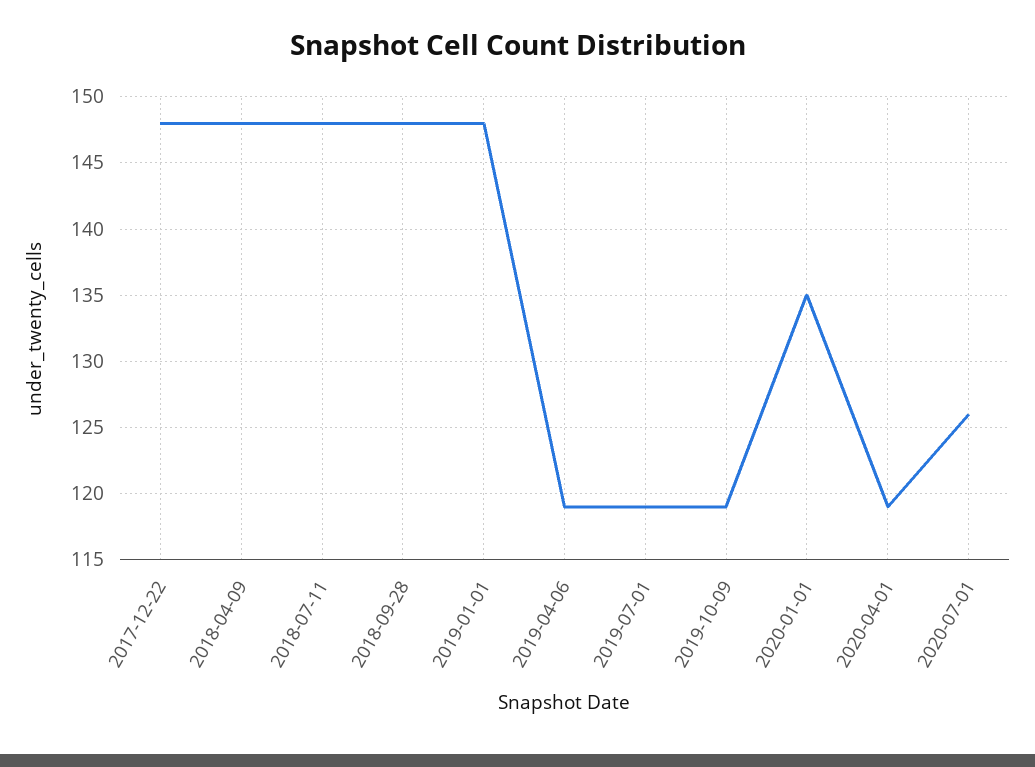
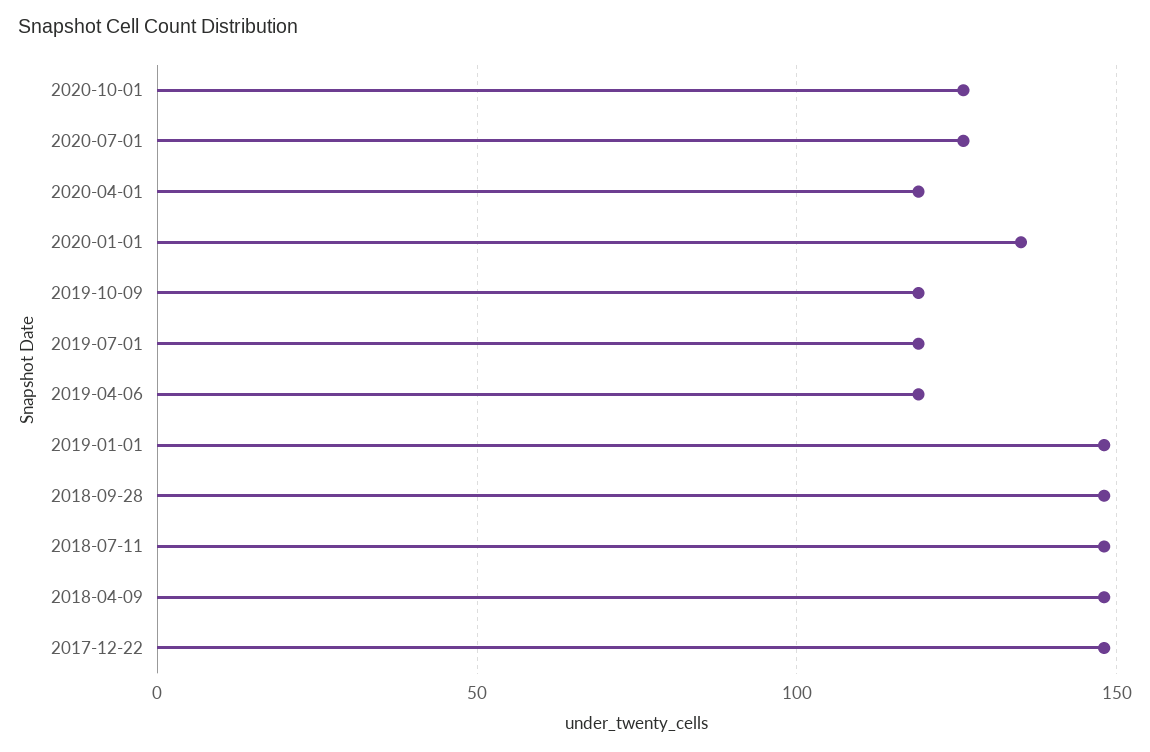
2020-10-01: none -> 125

